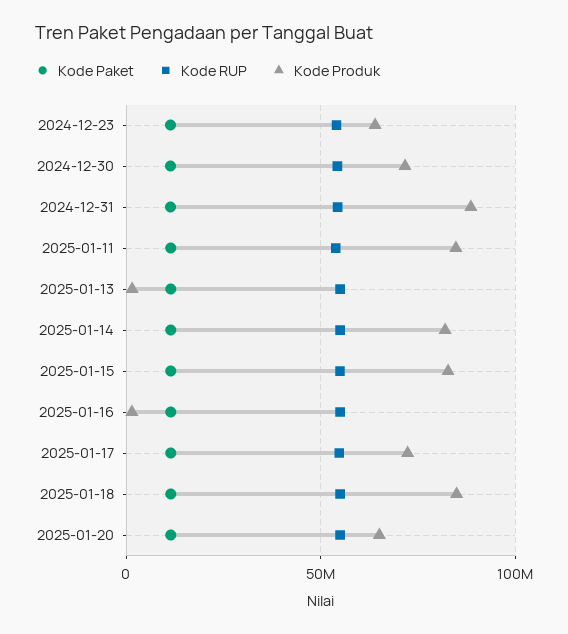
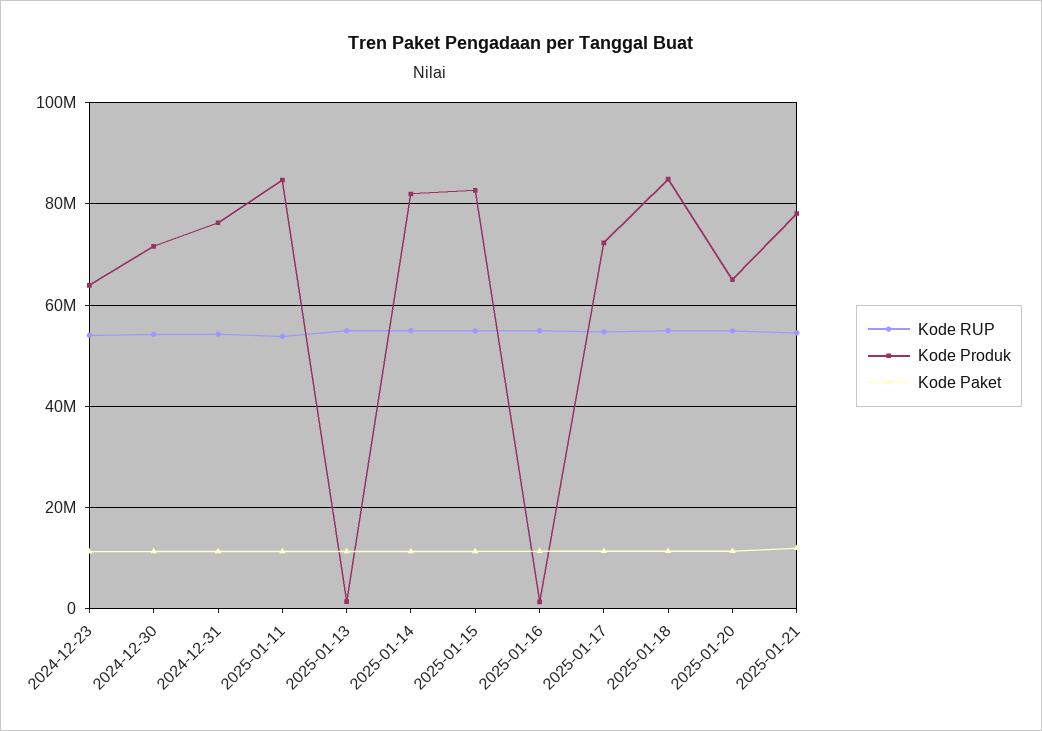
Kode Produk, 2024-12-31: 90000000 -> 76000000
Kode RUP, 2025-01-21: none -> 54000000
Kode Produk, 2025-01-21: none -> 78000000
Kode Paket, 2025-01-21: none -> 12000000

